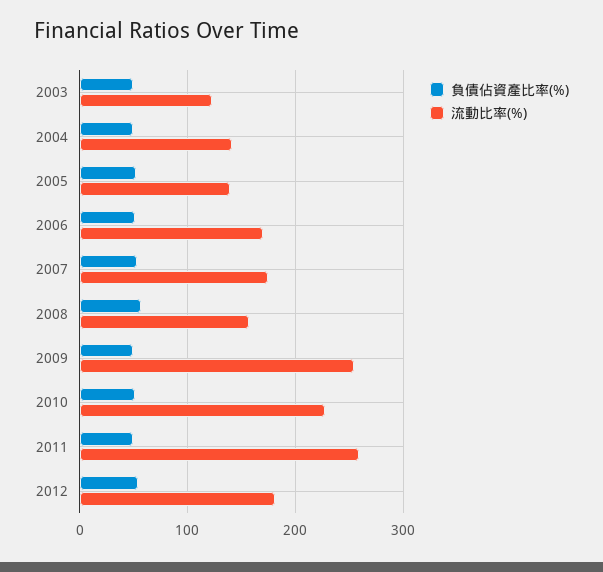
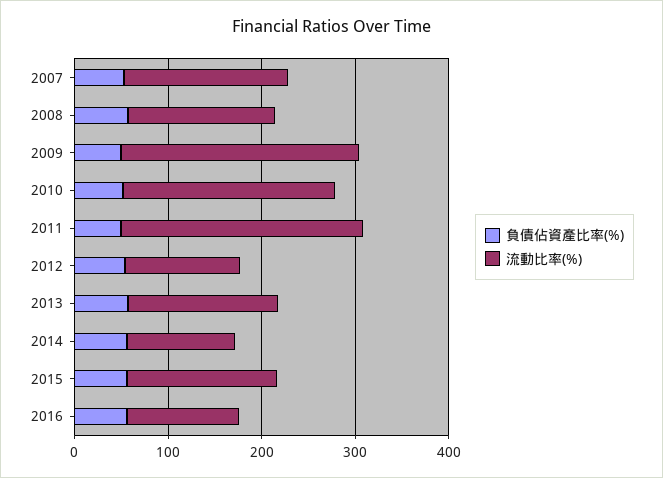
負債佔資產比率(%), 2003: 50 -> none
流動比率(%), 2003: 120 -> none
負債佔資產比率(%), 2004: 50 -> none
流動比率(%), 2004: 140 -> none
負債佔資產比率(%), 2005: 50 -> none
流動比率(%), 2005: 140 -> none
負債佔資產比率(%), 2006: 50 -> none
流動比率(%), 2006: 170 -> none
流動比率(%), 2012: 180 -> 120
負債佔資產比率(%), 2013: none -> 60
流動比率(%), 2013: none -> 160
負債佔資產比率(%), 2014: none -> 60
流動比率(%), 2014: none -> 120
負債佔資產比率(%), 2015: none -> 60
流動比率(%), 2015: none -> 160
負債佔資產比率(%), 2016: none -> 60
流動比率(%), 2016: none -> 120

